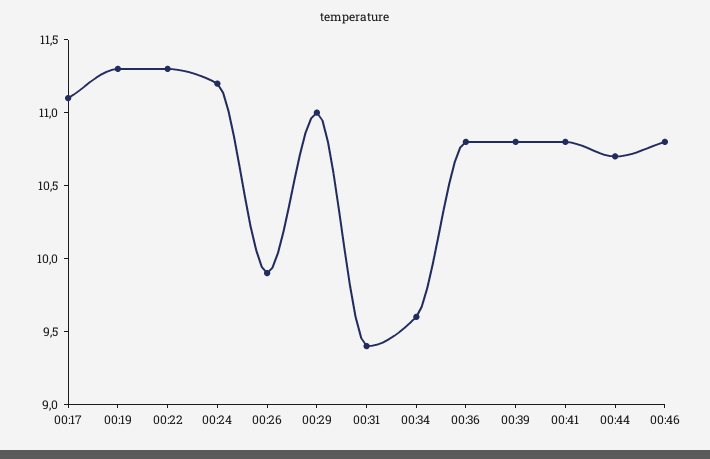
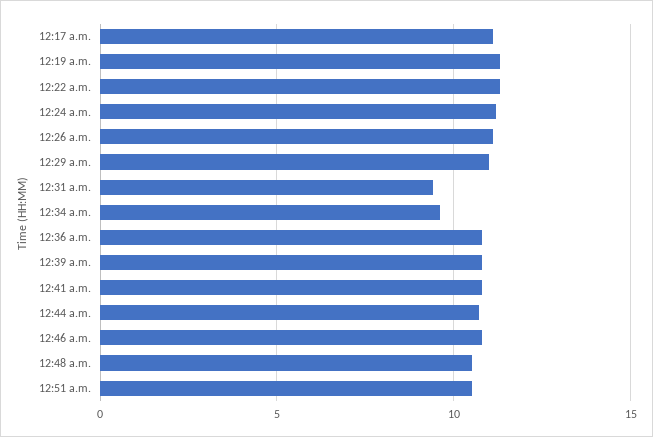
00:26: 9.9 -> 11
12:48 a.m.: none -> 10.5
12:51 a.m.: none -> 10.5

